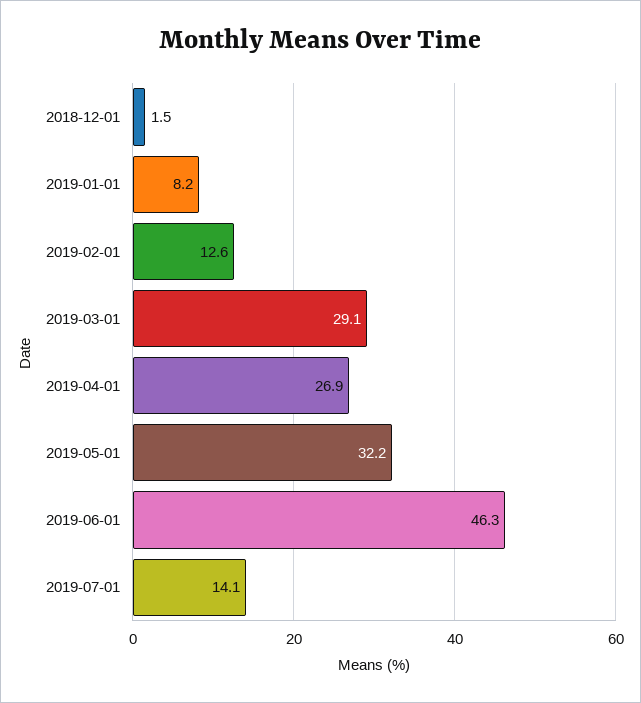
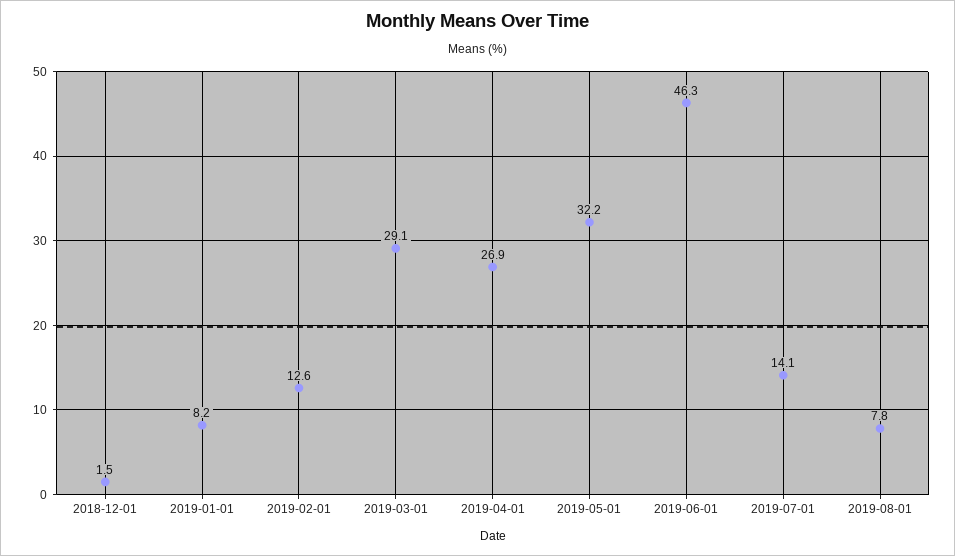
2019-08-01: none -> 7.8

